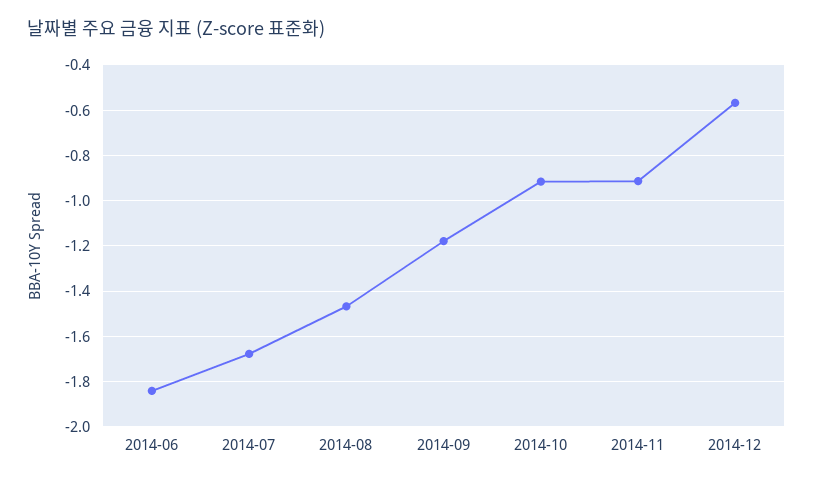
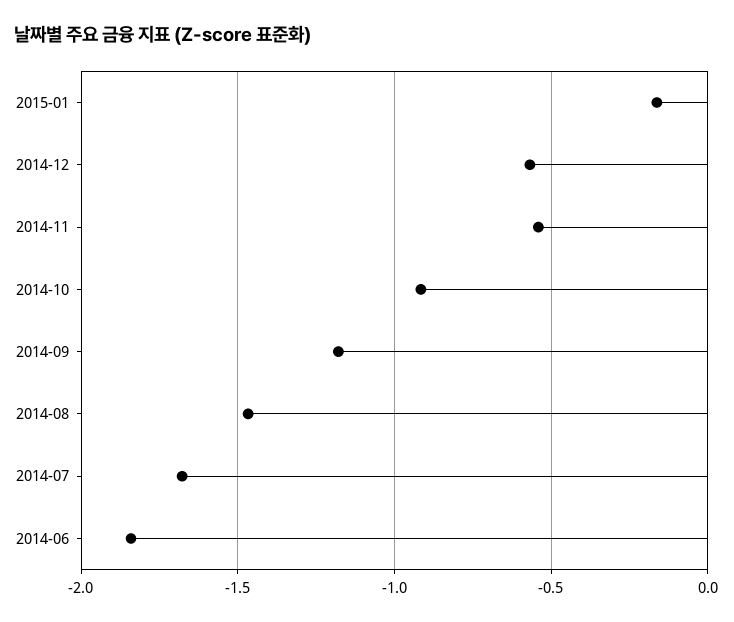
2014-11: -0.9 -> -0.55
2015-01: none -> -0.15

